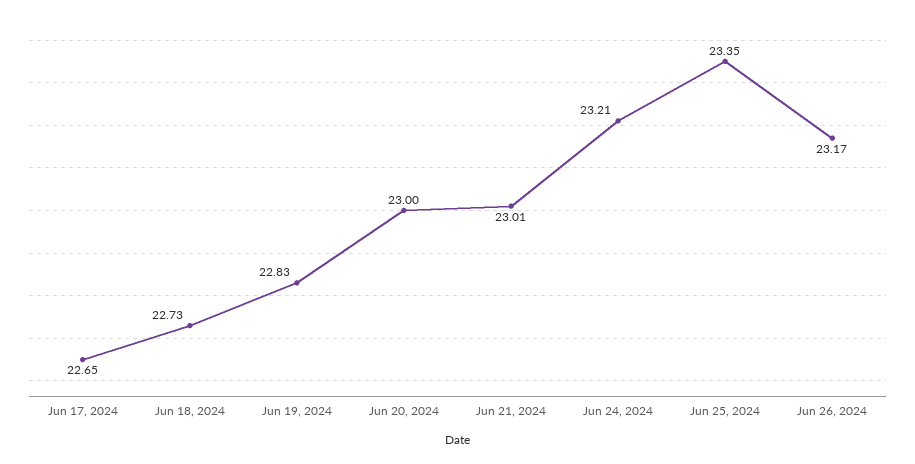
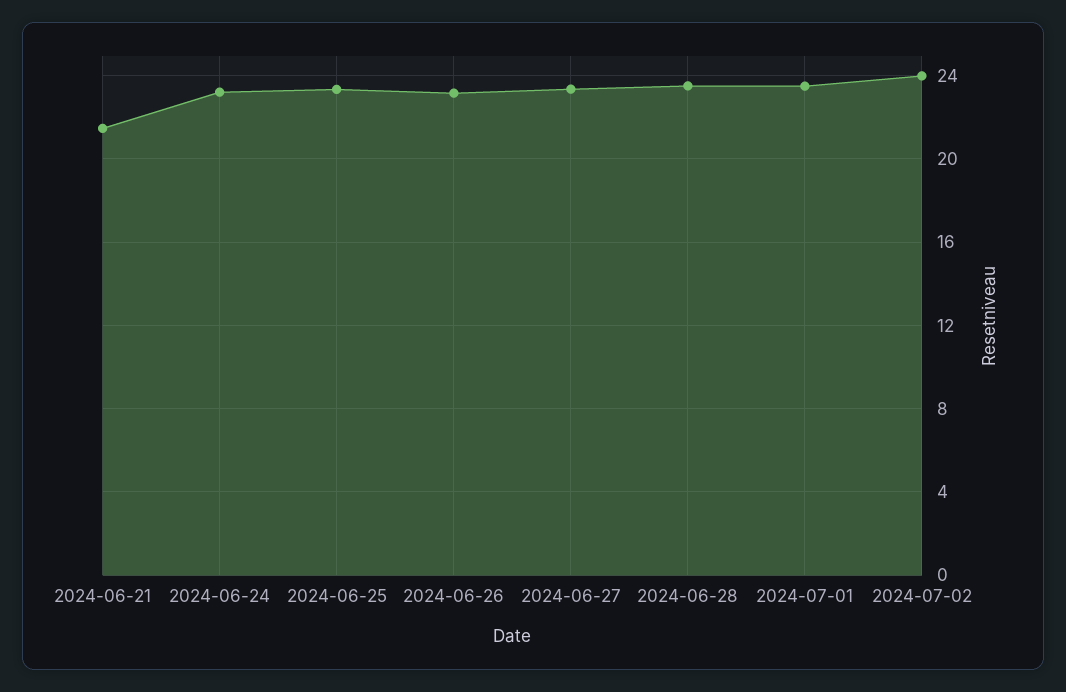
Jun 17, 2024: 22.65 -> none
Jun 18, 2024: 22.73 -> none
Jun 19, 2024: 22.83 -> none
Jun 20, 2024: 23 -> none
Jun 21, 2024: 23.01 -> 21.5
2024-06-27: none -> 23.5
2024-06-28: none -> 23.5
2024-07-01: none -> 23.5
2024-07-02: none -> 24

